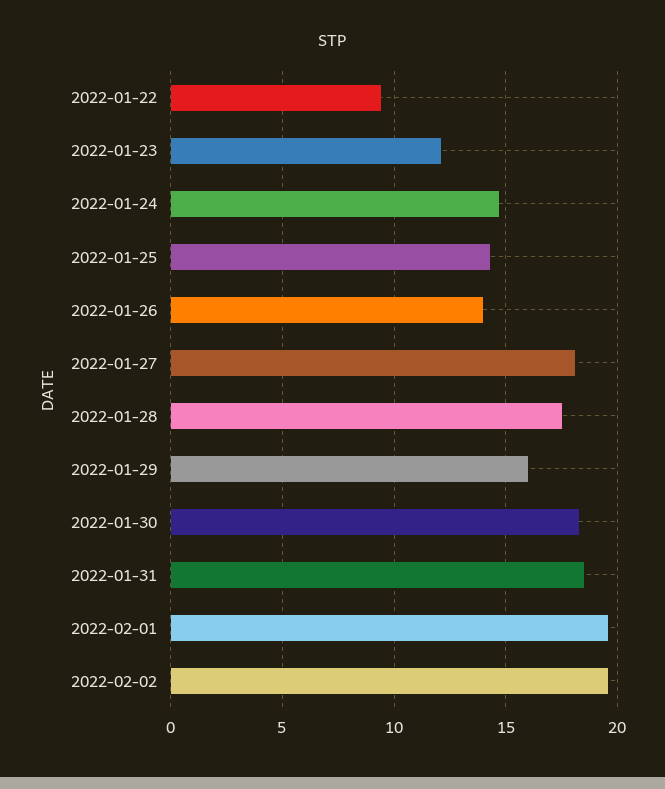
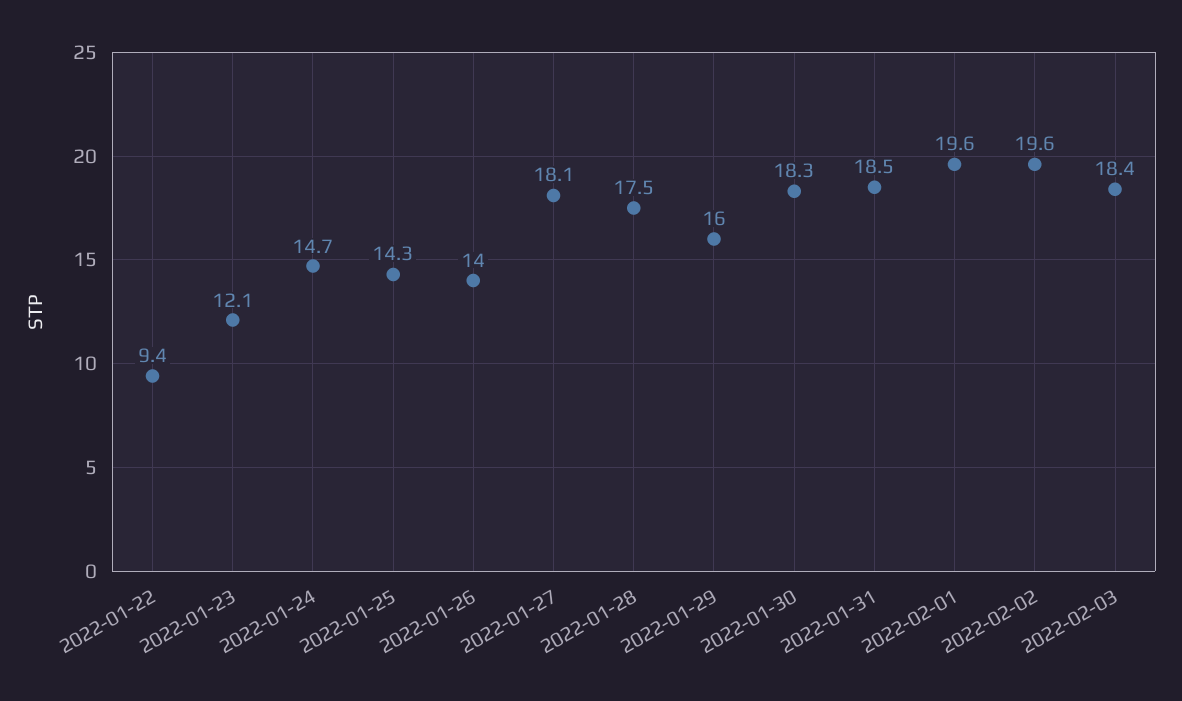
2022-02-03: none -> 18.4

